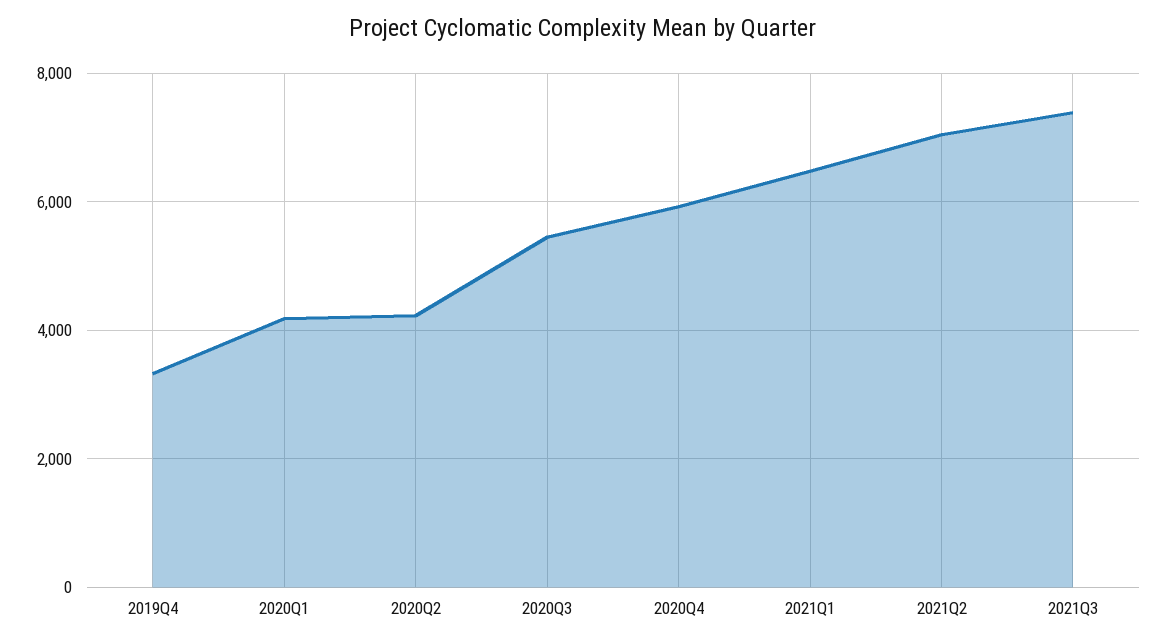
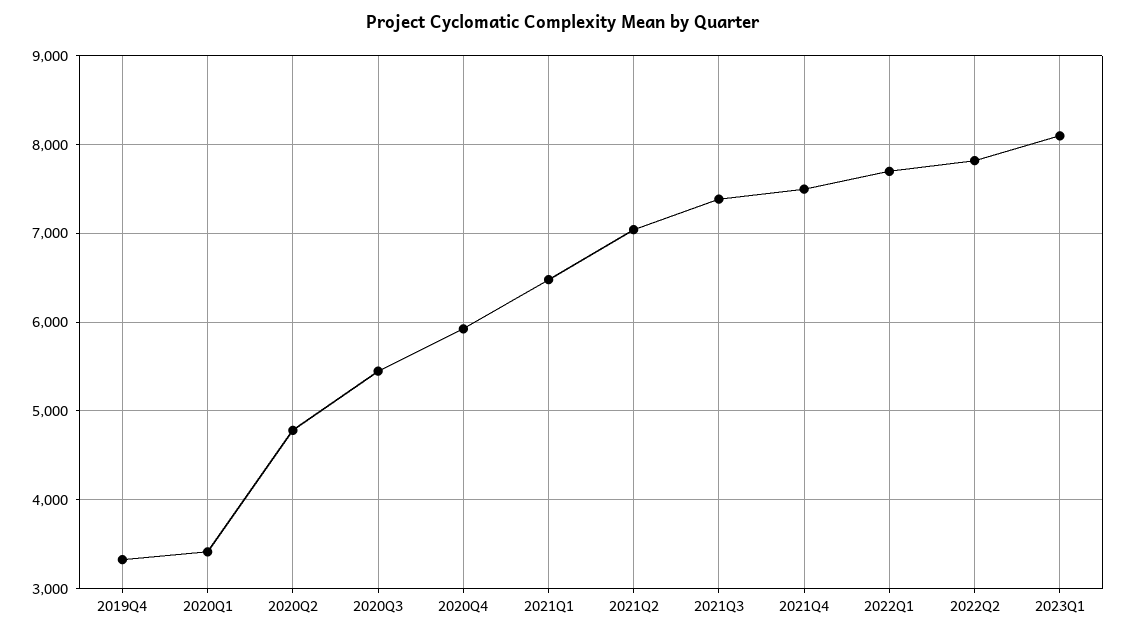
2020Q1: 4200 -> 3400
2020Q2: 4200 -> 4800
2021Q4: none -> 7500
2022Q1: none -> 7700
2022Q2: none -> 7800
2023Q1: none -> 8100

